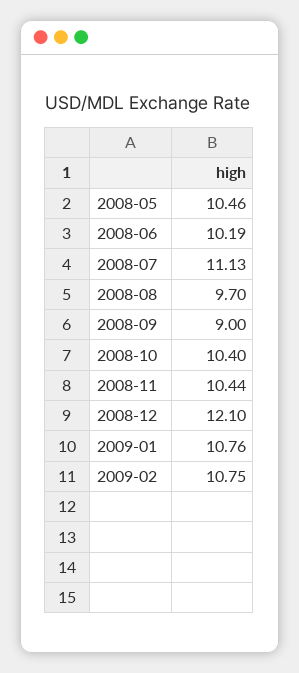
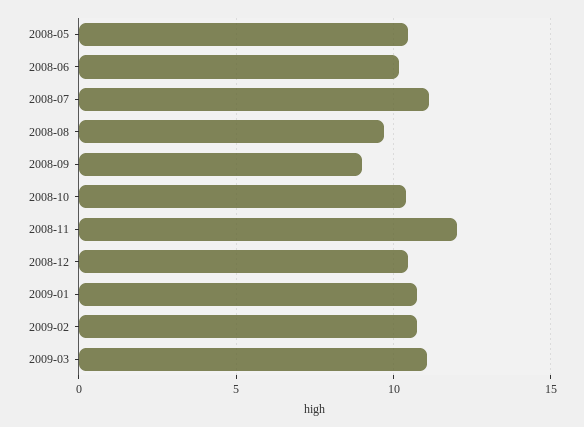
2008-11: 10.44 -> 12
2008-12: 12.1 -> 10.5
2009-03: none -> 11

